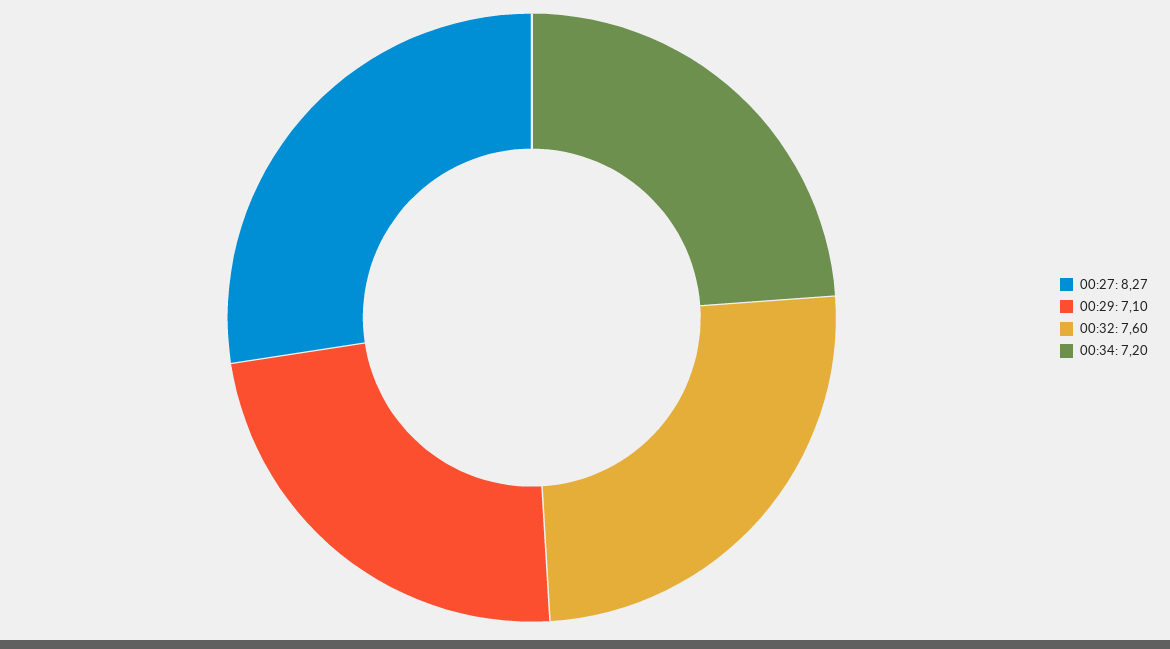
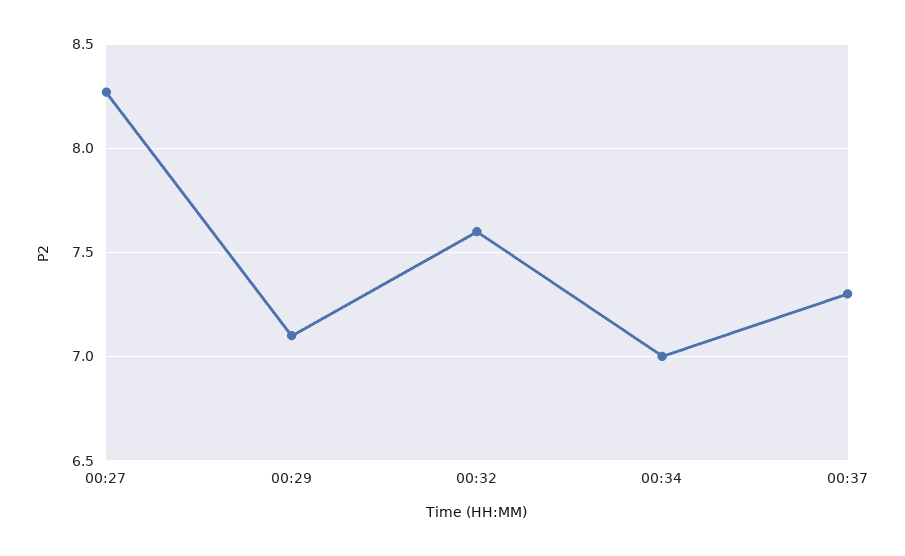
00:34: 7.2 -> 7
00:37: none -> 7.3

